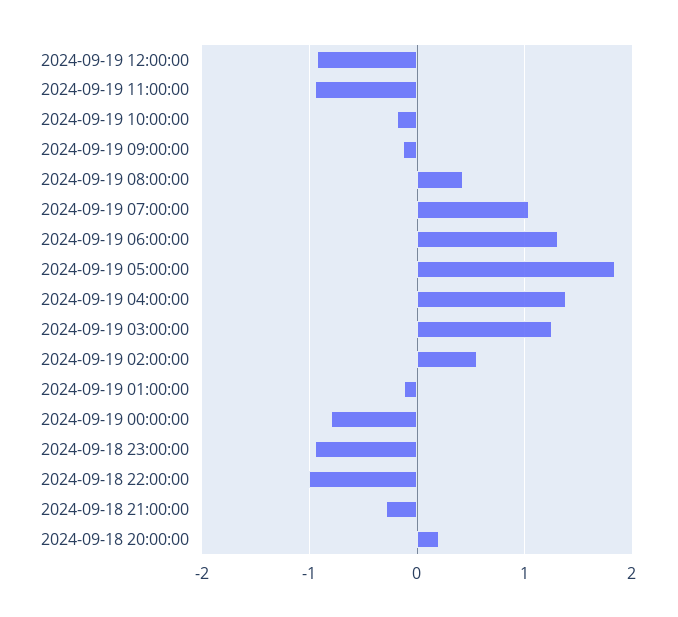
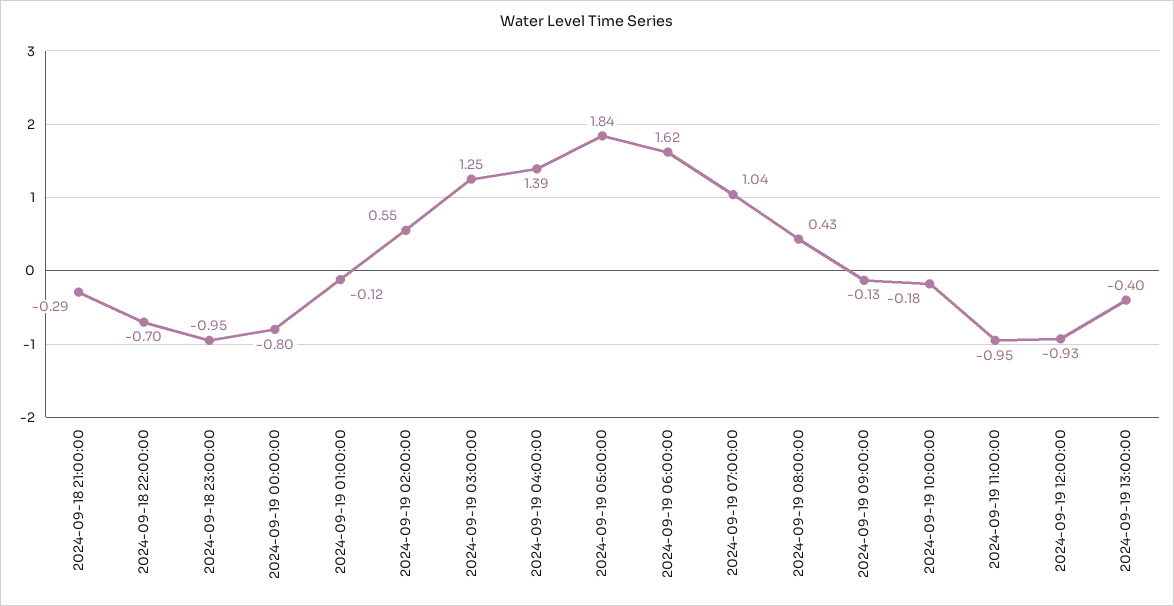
2024-09-19 06:00:00: 1.3 -> 1.62
2024-09-18 22:00:00: -1 -> -0.7
2024-09-18 20:00:00: 0.2 -> none
2024-09-19 13:00:00: none -> -0.4

